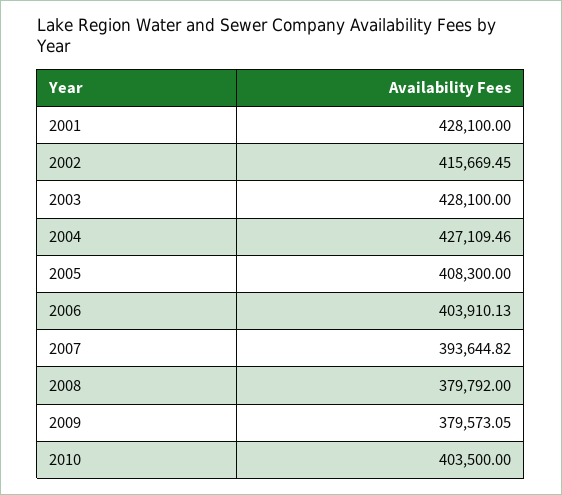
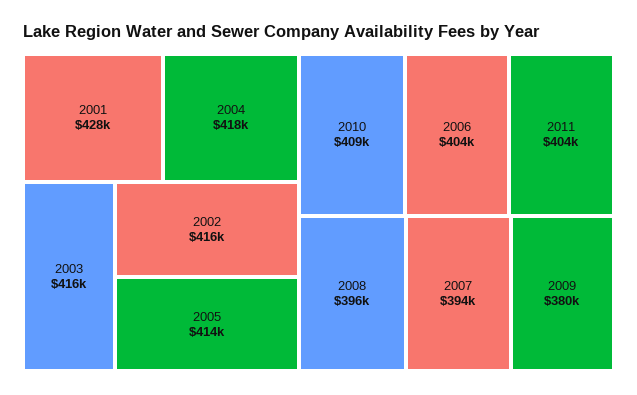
2003: 428100 -> 416000
2004: 427109.46 -> 418000
2005: 408300 -> 414000
2008: 379792 -> 396000
2010: 403500 -> 409000
2011: none -> 404000

